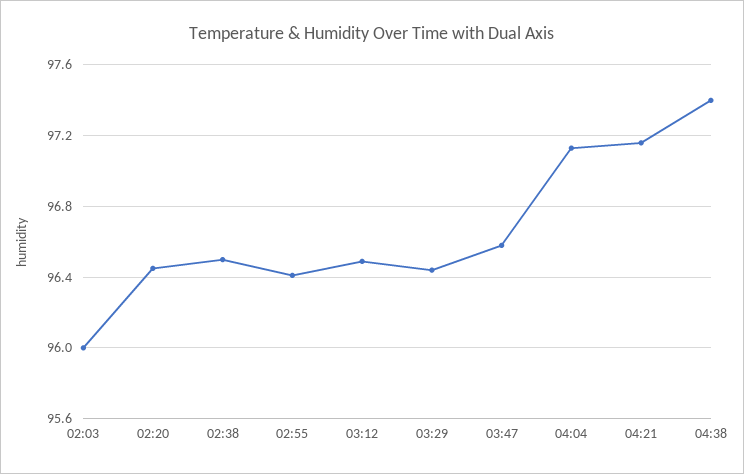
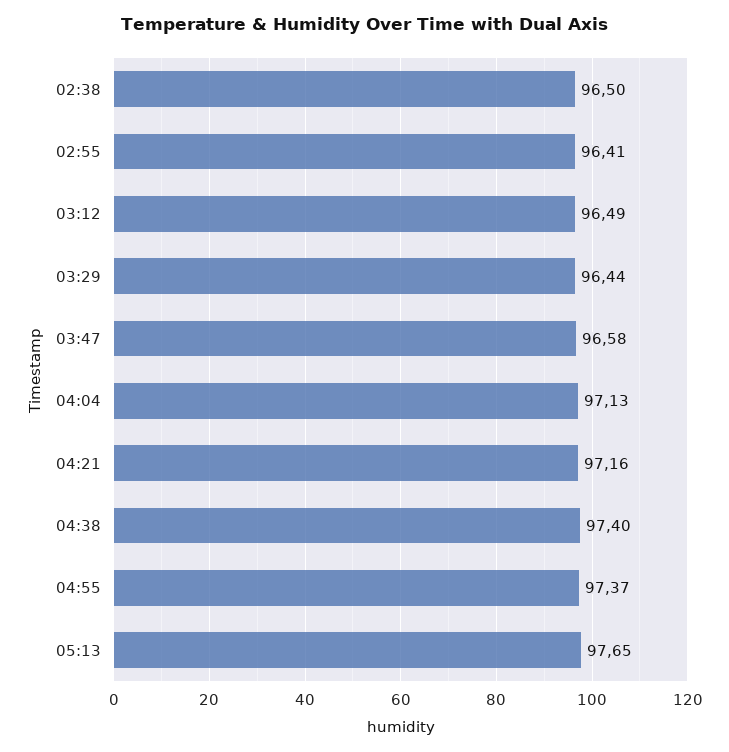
02:03: 96 -> none
02:20: 96.45 -> none
04:55: none -> 97.37
05:13: none -> 97.65

